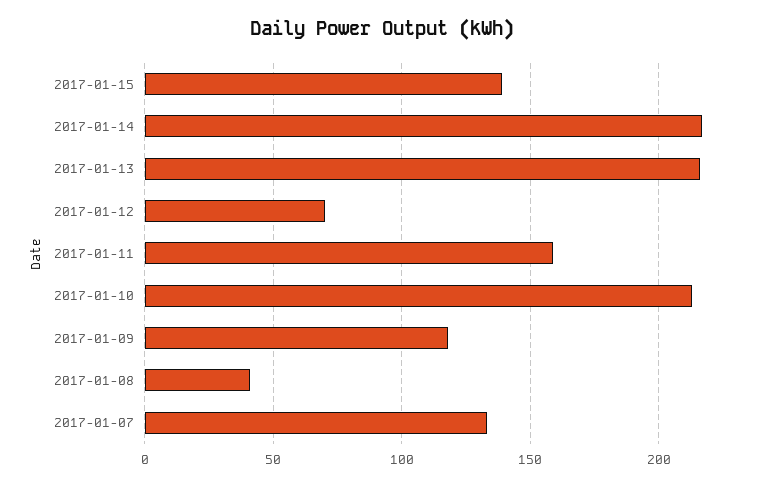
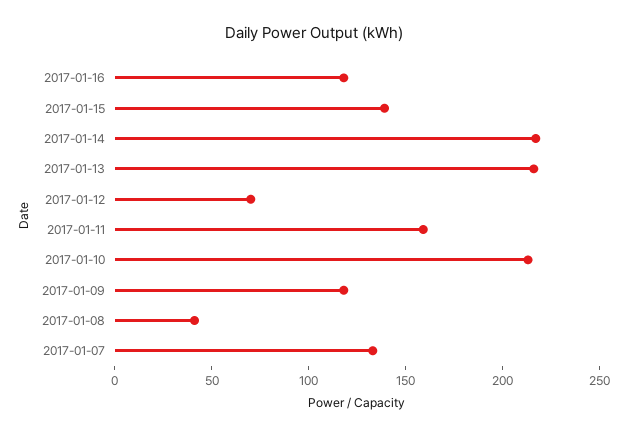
2017-01-16: none -> 120

